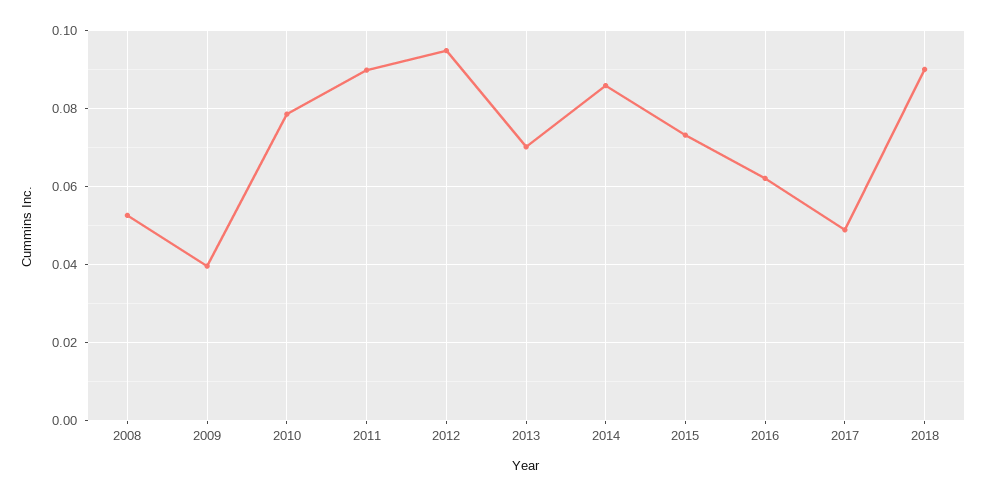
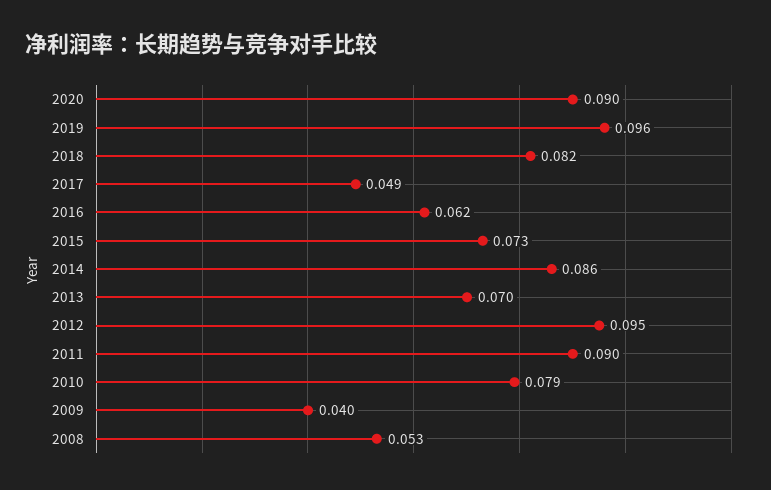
2018: 0.09 -> 0.082
2020: none -> 0.09
2019: none -> 0.096

